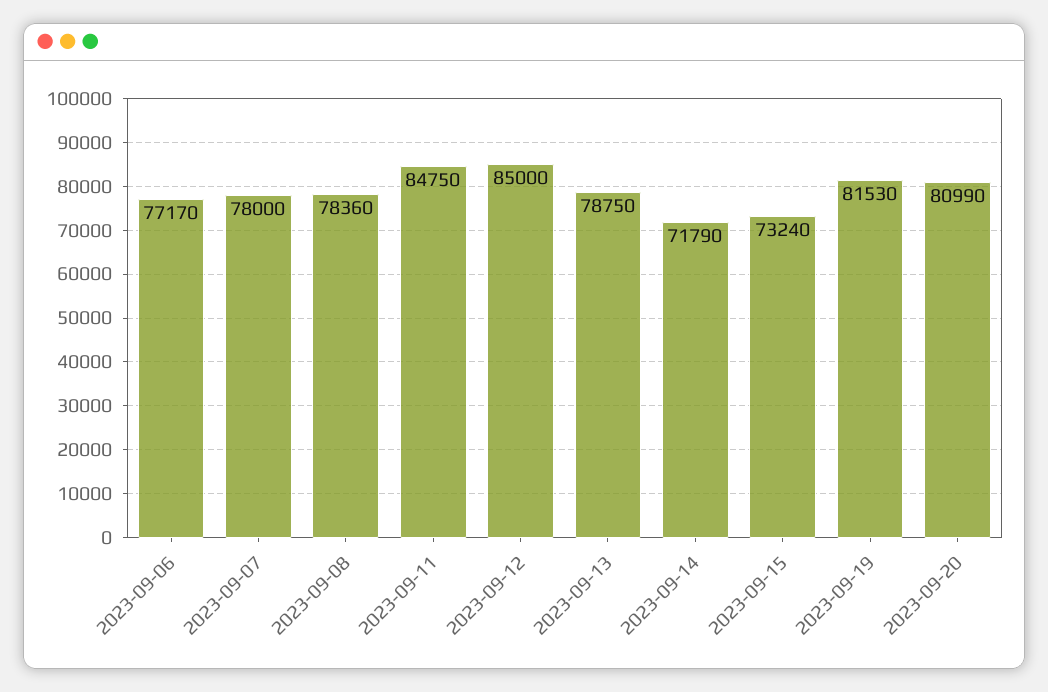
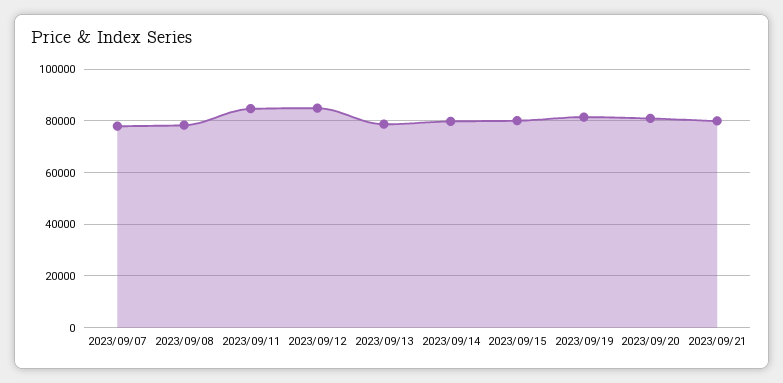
2023-09-06: 77170 -> none
2023-09-14: 71790 -> 80000
2023-09-15: 73240 -> 80000
2023/09/21: none -> 80000

